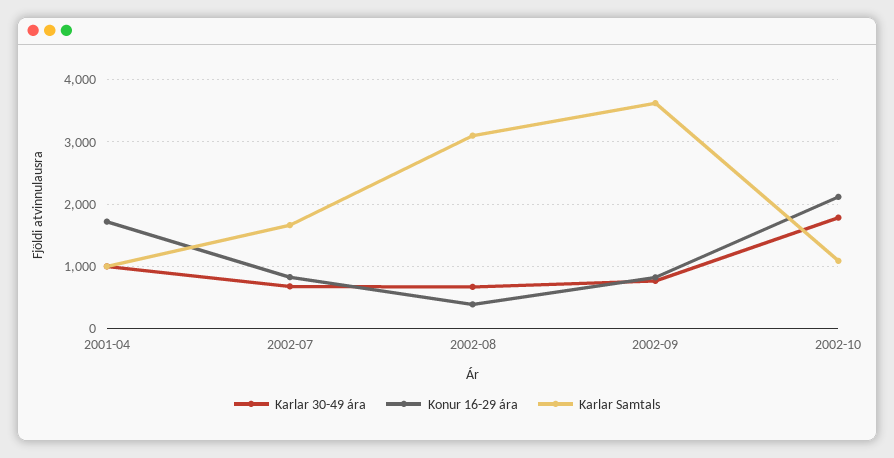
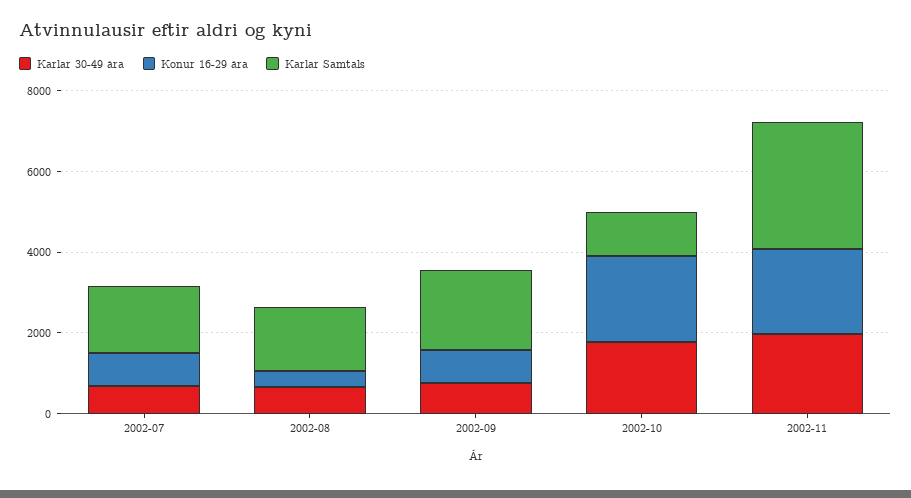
Karlar 30-49 ára, 2001-04: 1000 -> none
Konur 16-29 ára, 2001-04: 1700 -> none
Karlar Samtals, 2001-04: 1000 -> none
Karlar Samtals, 2002-08: 3100 -> 1500
Karlar Samtals, 2002-09: 3600 -> 2000
Karlar 30-49 ára, 2002-11: none -> 2000
Konur 16-29 ára, 2002-11: none -> 2000
Karlar Samtals, 2002-11: none -> 3000

